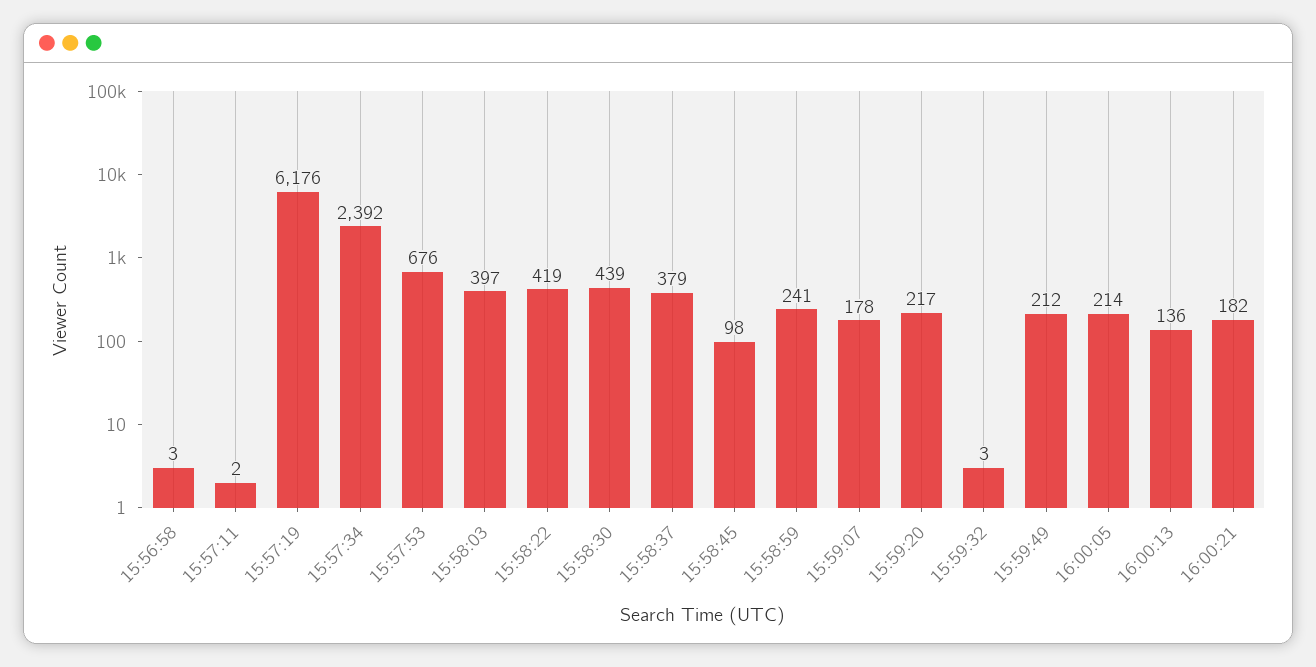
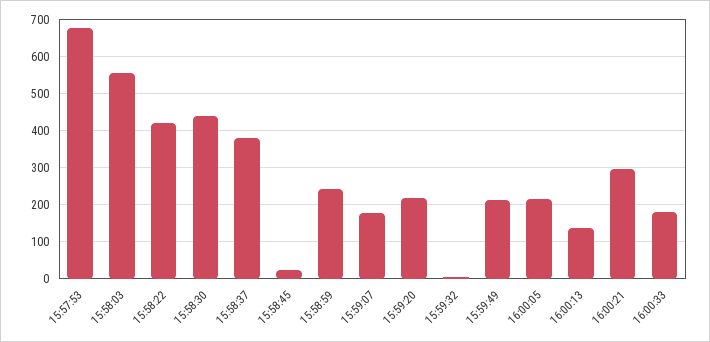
15:56:58: 3 -> none
15:57:11: 2 -> none
15:57:19: 6176 -> none
15:57:34: 2392 -> none
15:58:03: 397 -> 560
15:58:45: 98 -> 20
16:00:21: 182 -> 300
16:00:33: none -> 180

